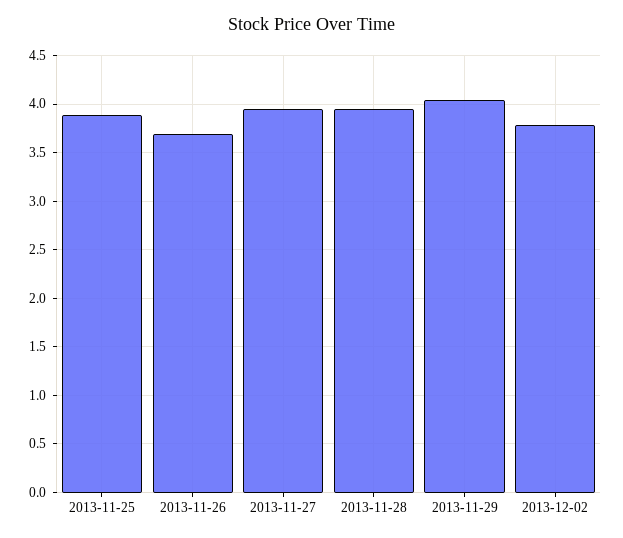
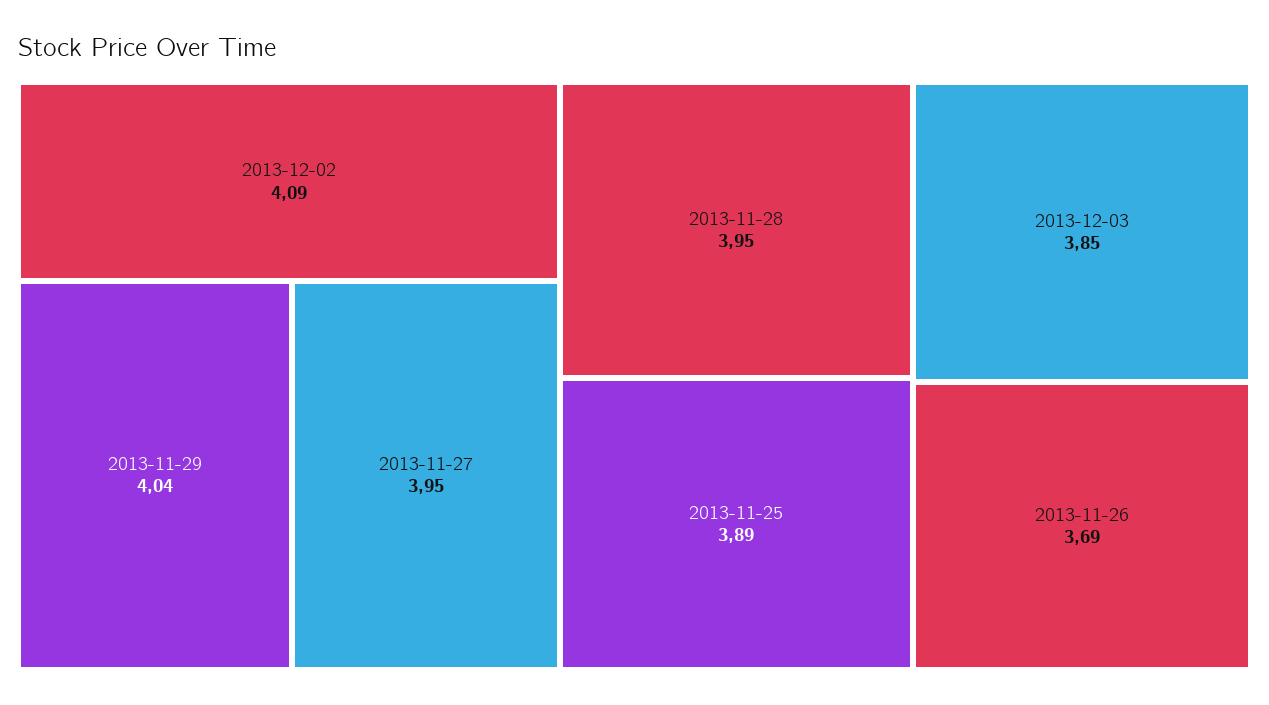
2013-12-02: 3.8 -> 4.09
2013-12-03: none -> 3.85

